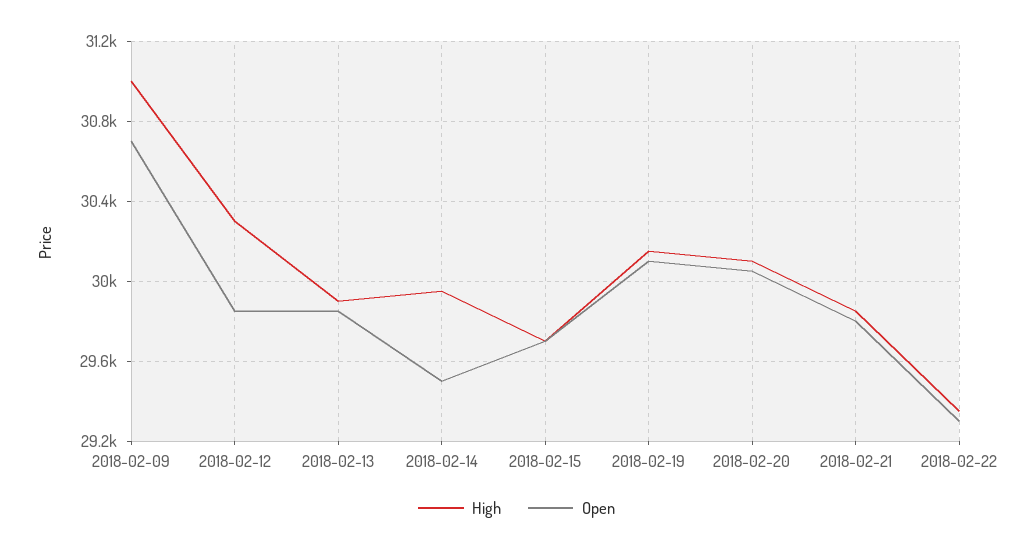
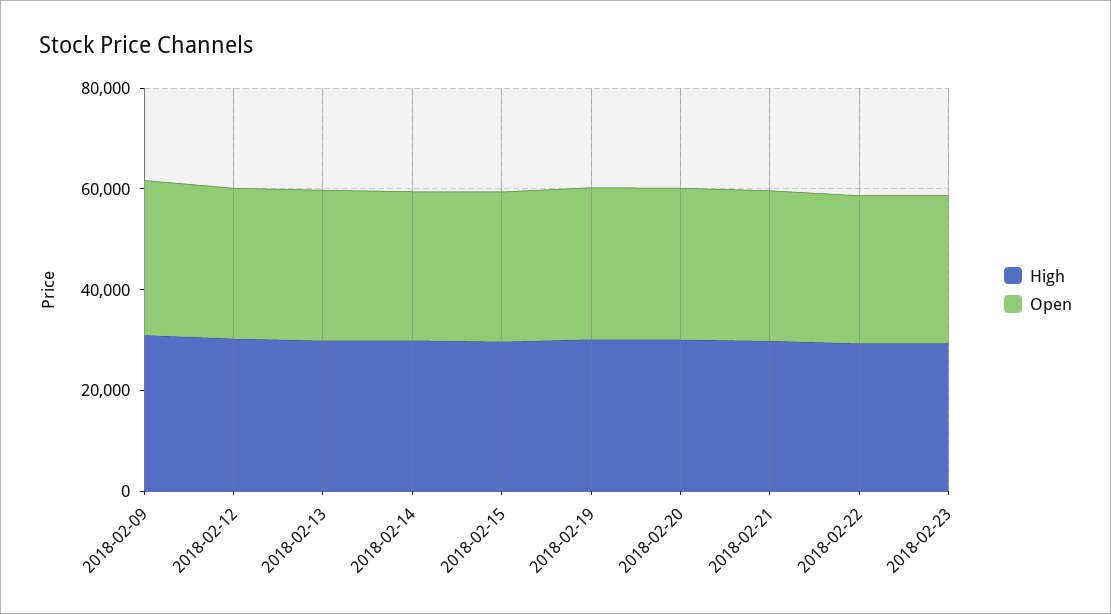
High, 2018-02-23: none -> 30000
Open, 2018-02-23: none -> 30000

